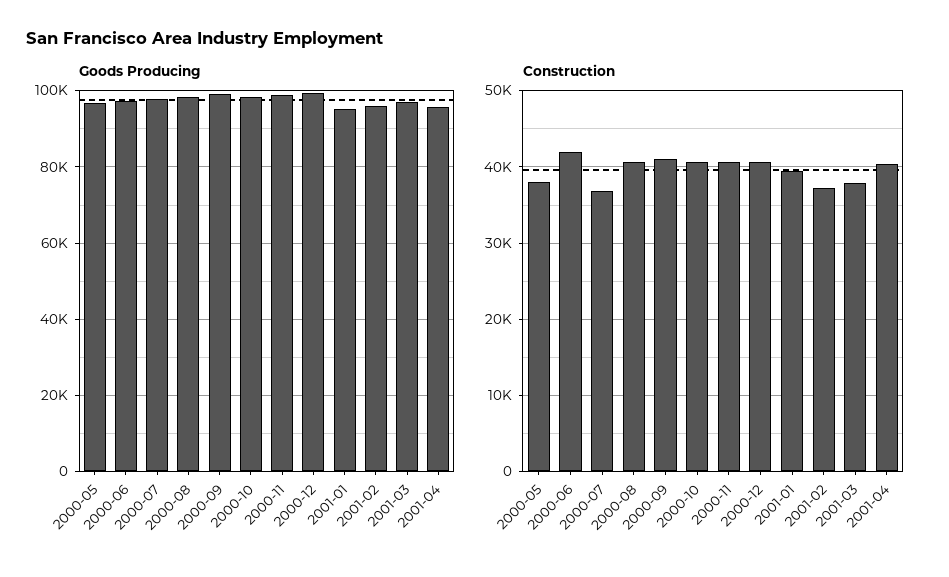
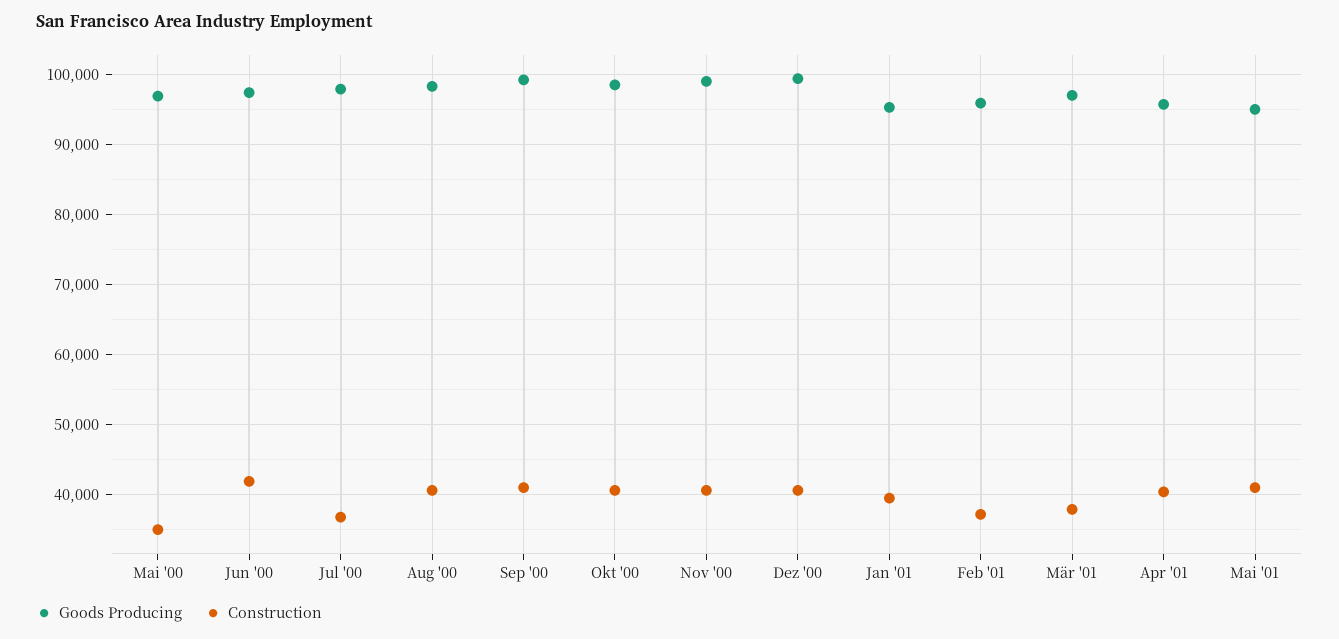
Construction, 2000-05: 38000 -> 35000
Goods Producing, Mai '01: none -> 95000
Construction, Mai '01: none -> 41000

